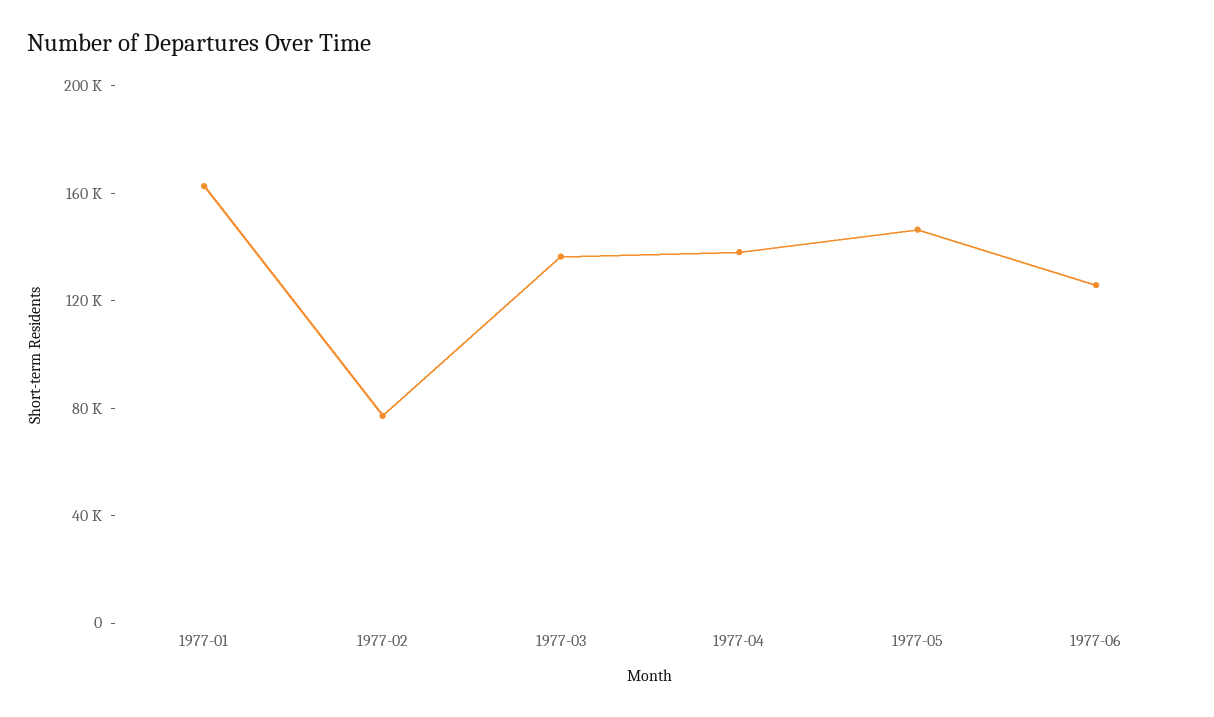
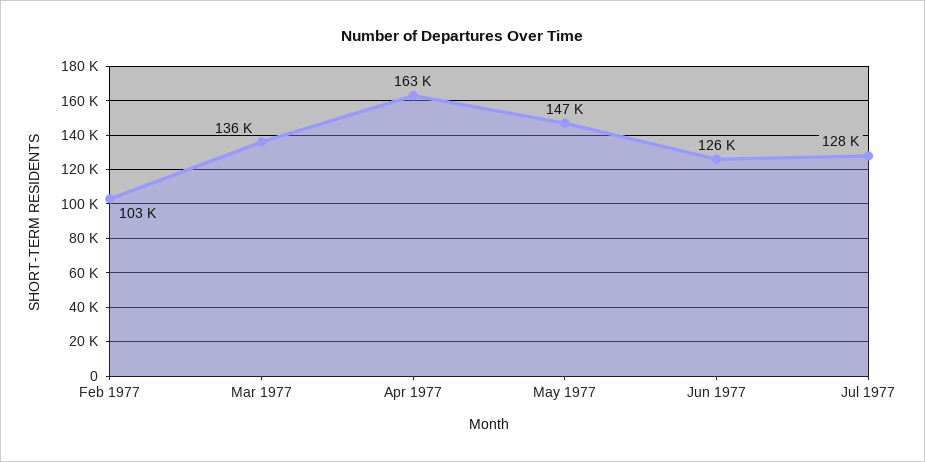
1977-01: 160000 -> none
1977-02: 80000 -> 103000
1977-04: 140000 -> 163000
Jul 1977: none -> 128000

